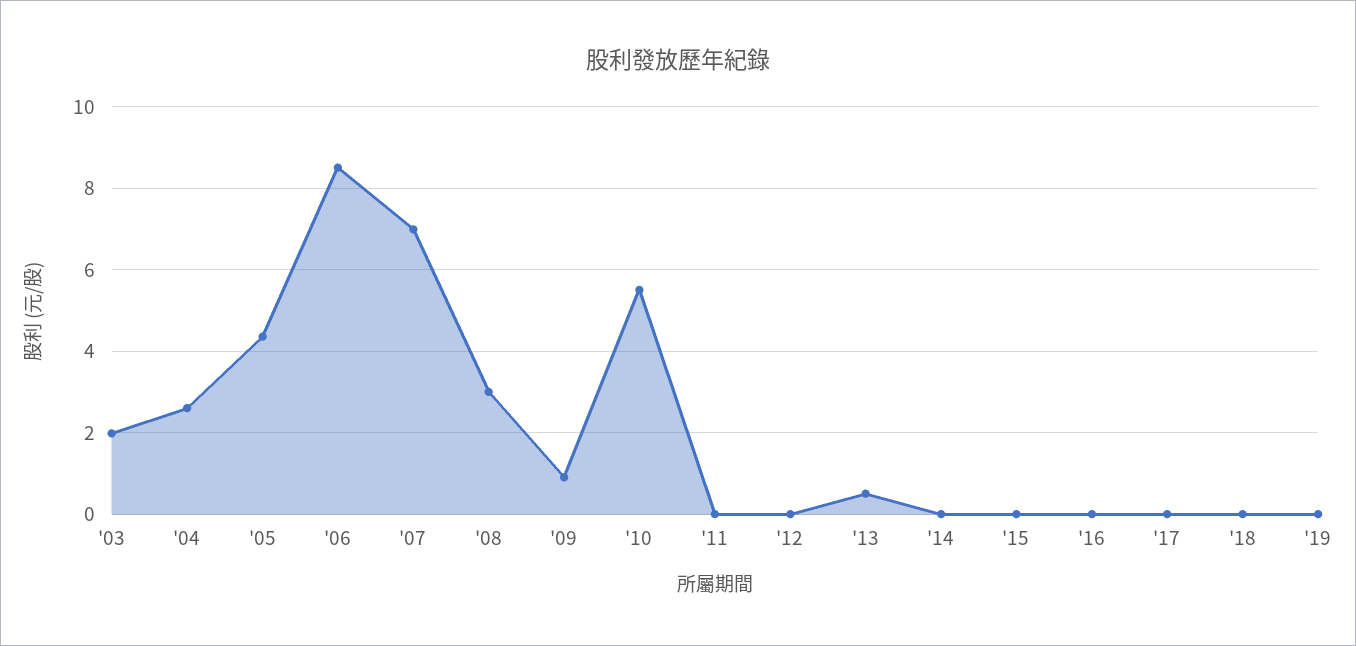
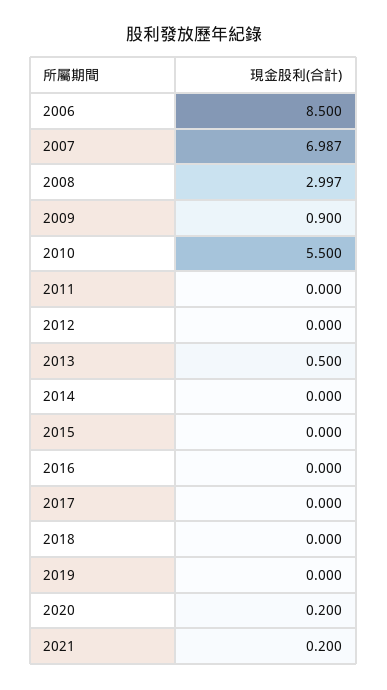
'03: 2 -> none
'04: 2.6 -> none
'05: 4.4 -> none
2020: none -> 0.2
2021: none -> 0.2

